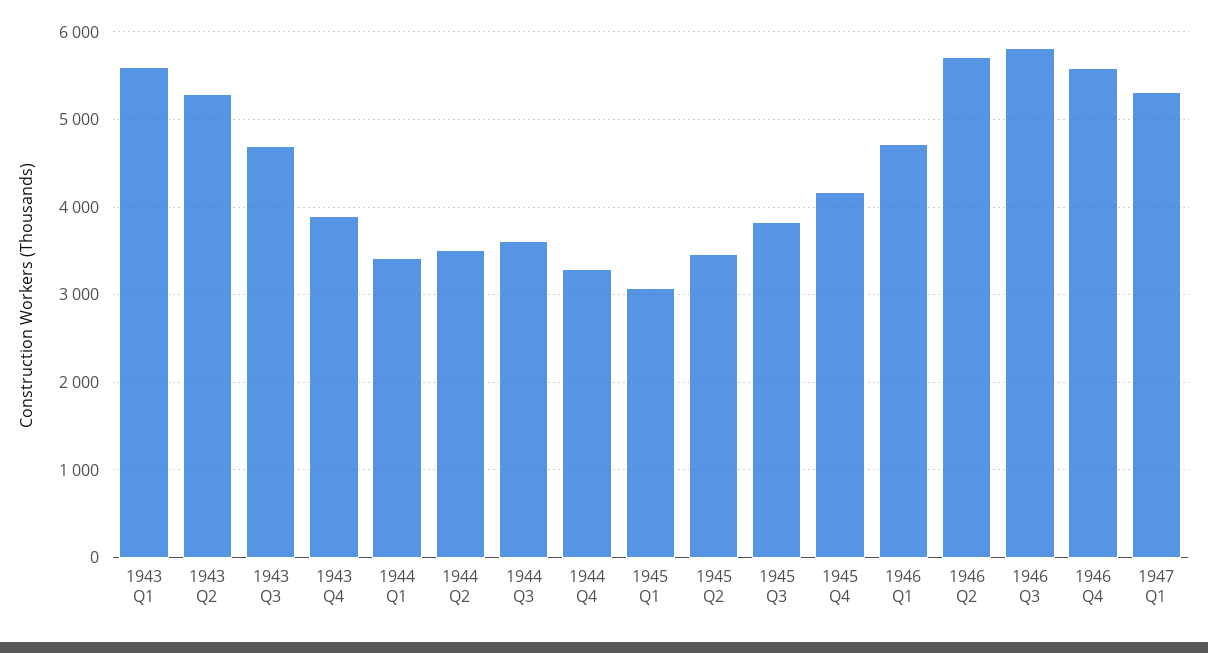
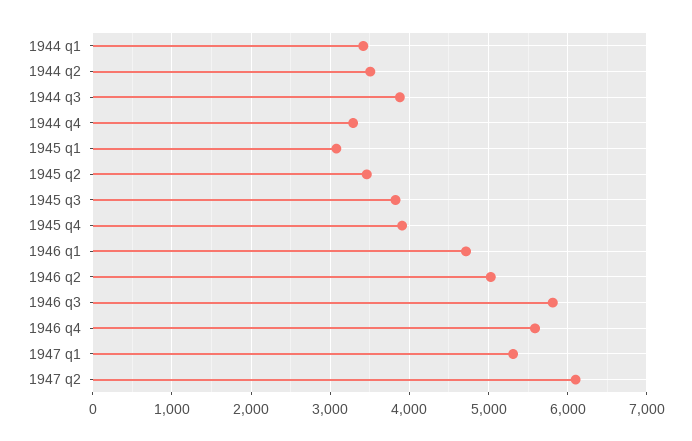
1943 Q1: 5600 -> none
1943 Q2: 5300 -> none
1943 Q3: 4700 -> none
1943 Q4: 3900 -> none
1944 Q3: 3600 -> 3900
1945 Q4: 4200 -> 3900
1946 Q2: 5700 -> 5000
1947 q2: none -> 6100

